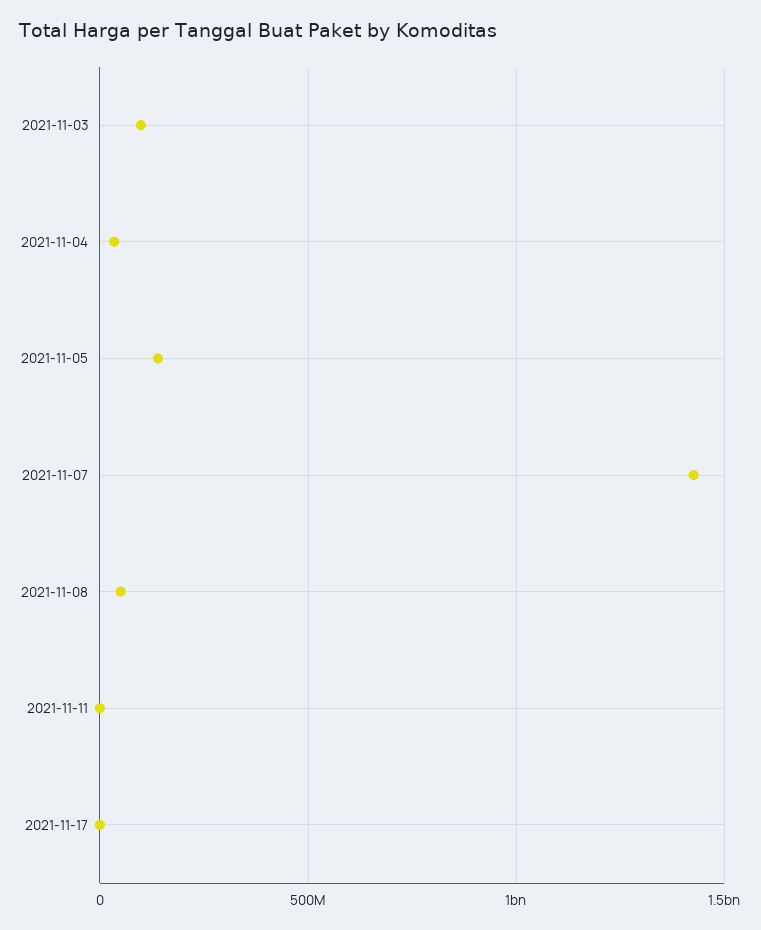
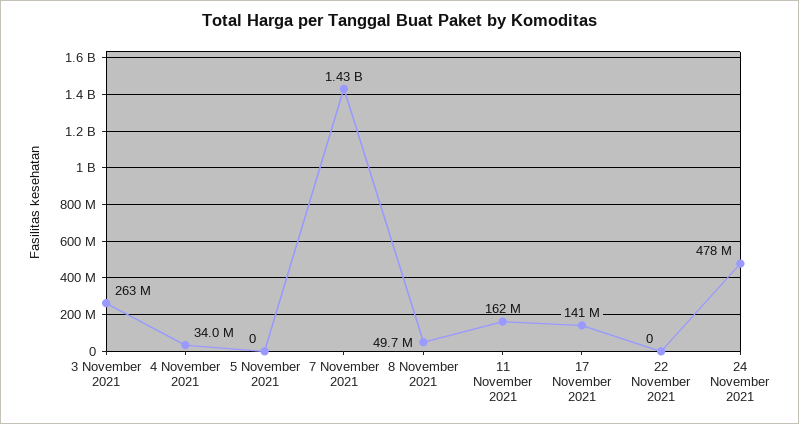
2021-11-03: 100000000 -> 263000000
2021-11-05: 150000000 -> 0
2021-11-11: 0 -> 162000000
2021-11-17: 0 -> 141000000
22 November 2021: none -> 0
24 November 2021: none -> 478000000

